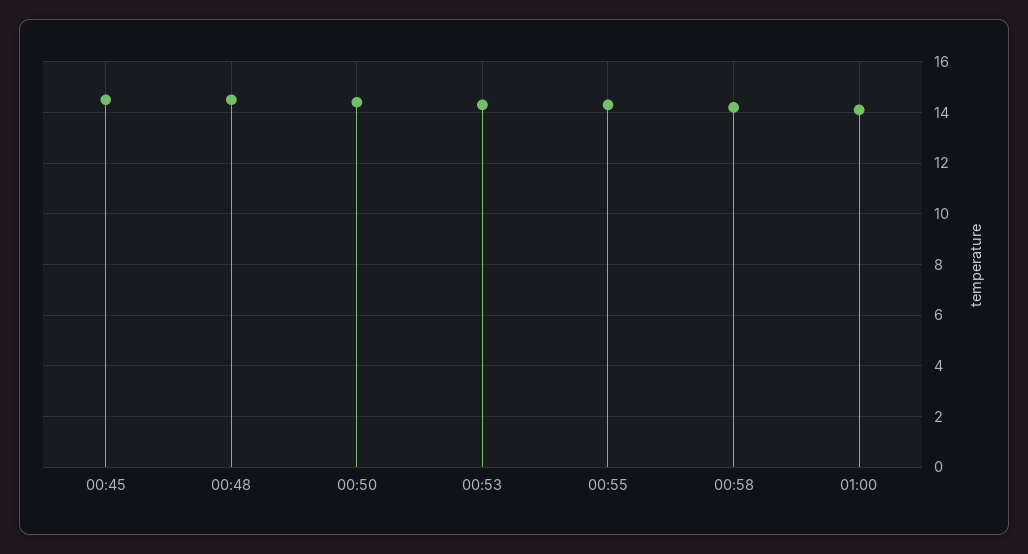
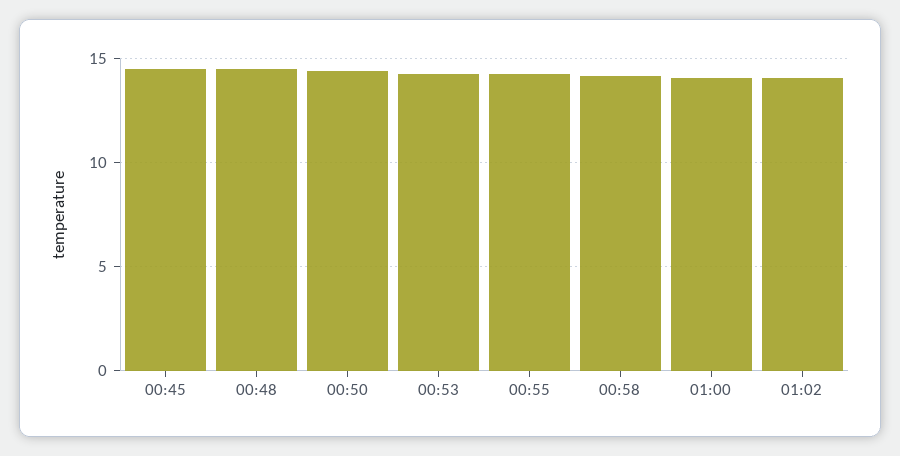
01:02: none -> 14

